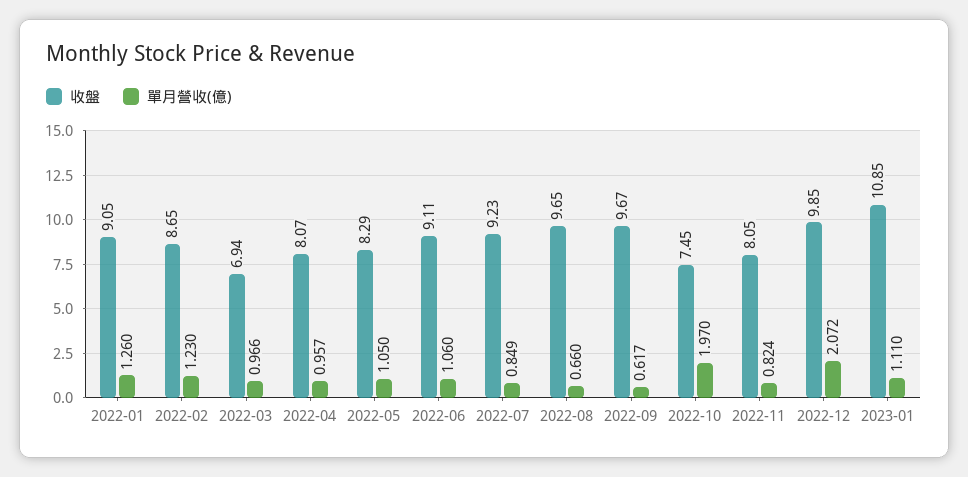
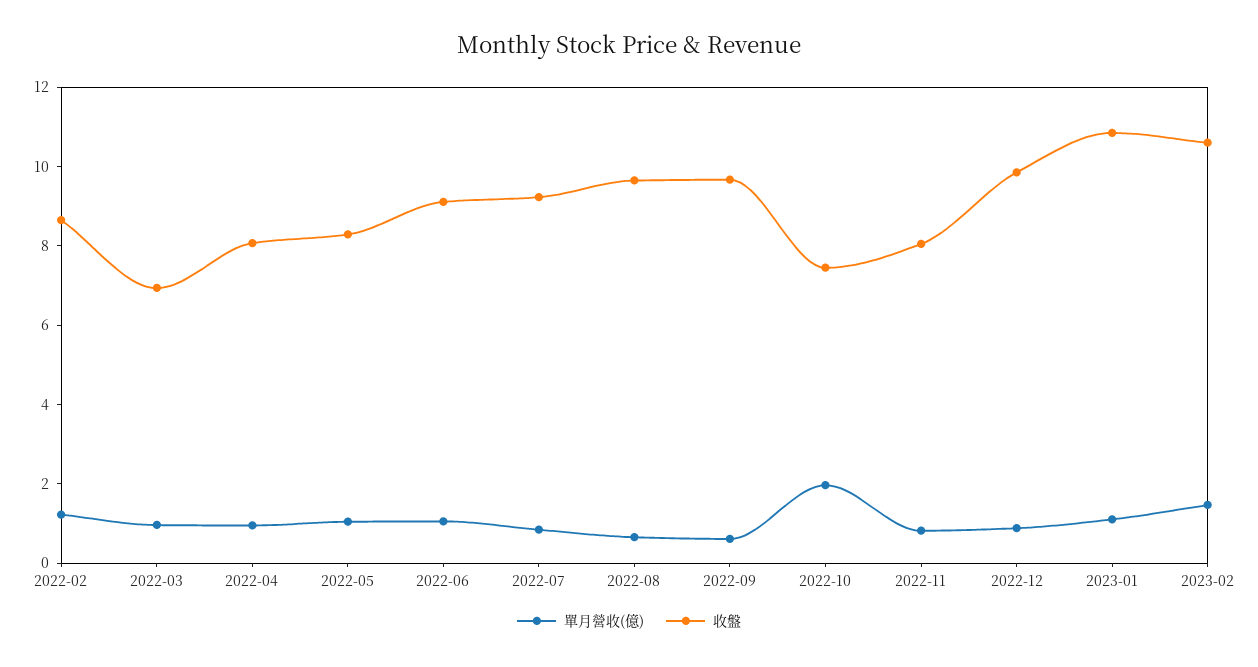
收盤, 2022-01: 9.05 -> none
單月營收(億), 2022-01: 1.26 -> none
單月營收(億), 2022-12: 2.072 -> 1
單月營收(億), 2023-02: none -> 1.5
收盤, 2023-02: none -> 10.5

